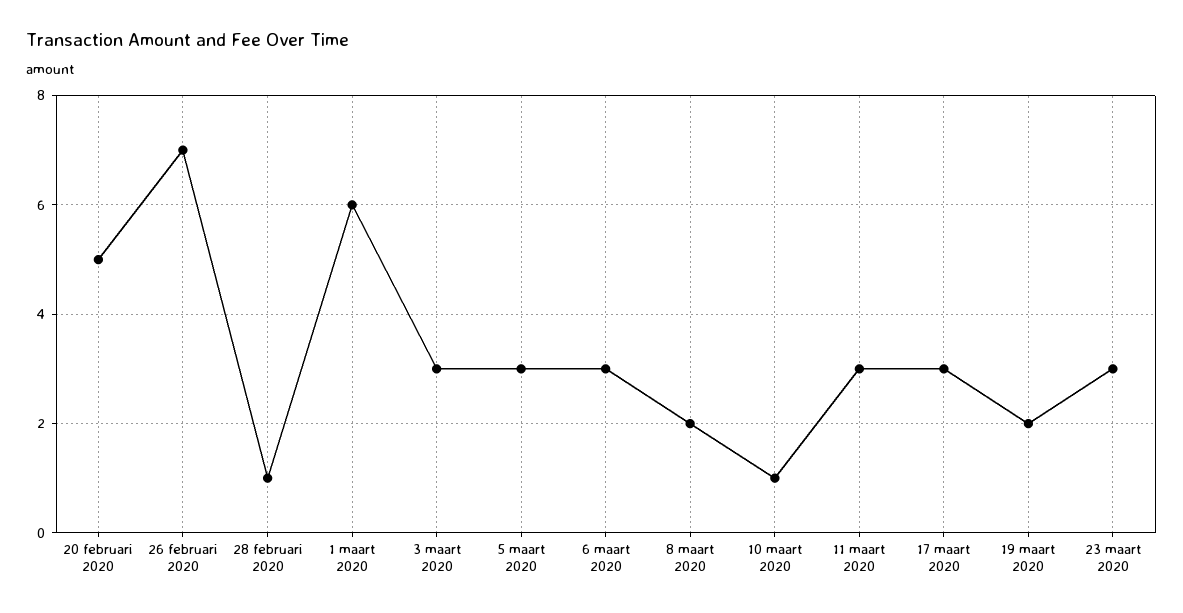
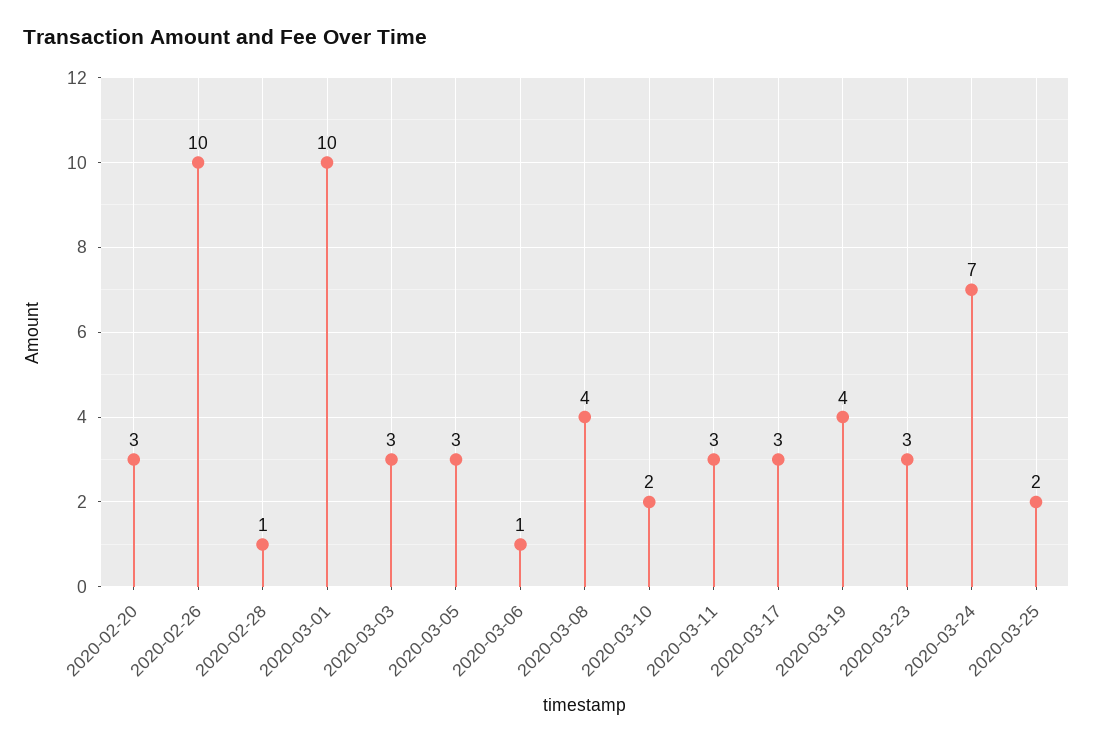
20 februari 2020: 5 -> 3
26 februari 2020: 7 -> 10
1 maart 2020: 6 -> 10
6 maart 2020: 3 -> 1
8 maart 2020: 2 -> 4
10 maart 2020: 1 -> 2
19 maart 2020: 2 -> 4
2020-03-24: none -> 7
2020-03-25: none -> 2

